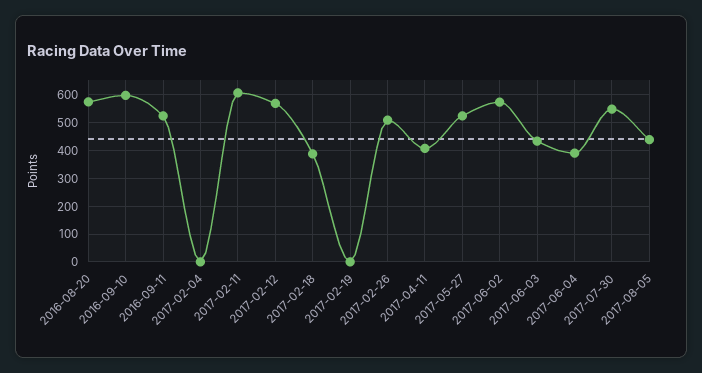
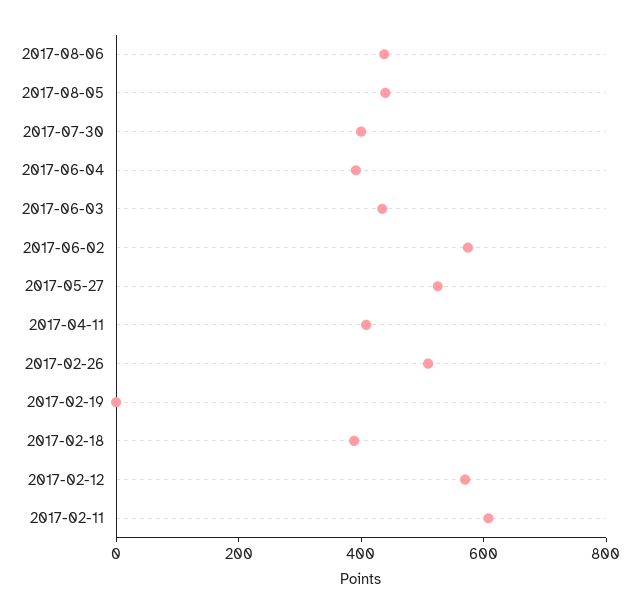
2016-08-20: 575 -> none
2016-09-10: 600 -> none
2016-09-11: 525 -> none
2017-02-04: 0 -> none
2017-07-30: 550 -> 400
2017-08-06: none -> 450

